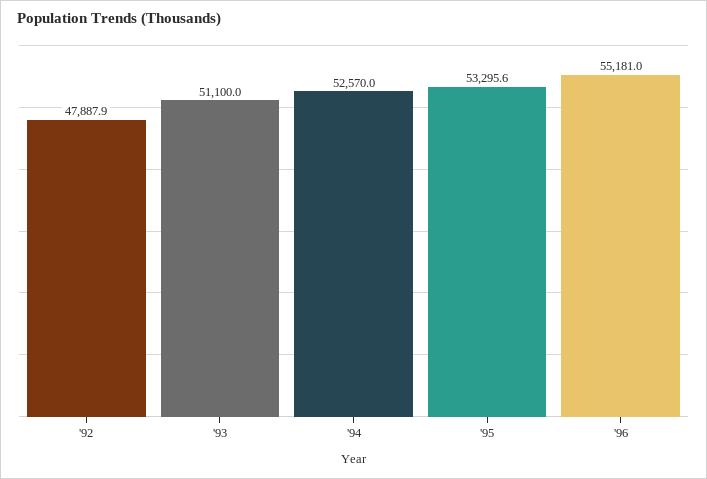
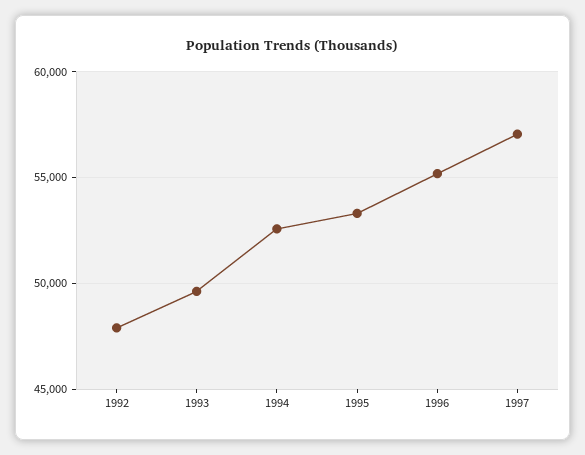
'93: 51100 -> 49500
1997: none -> 57000

